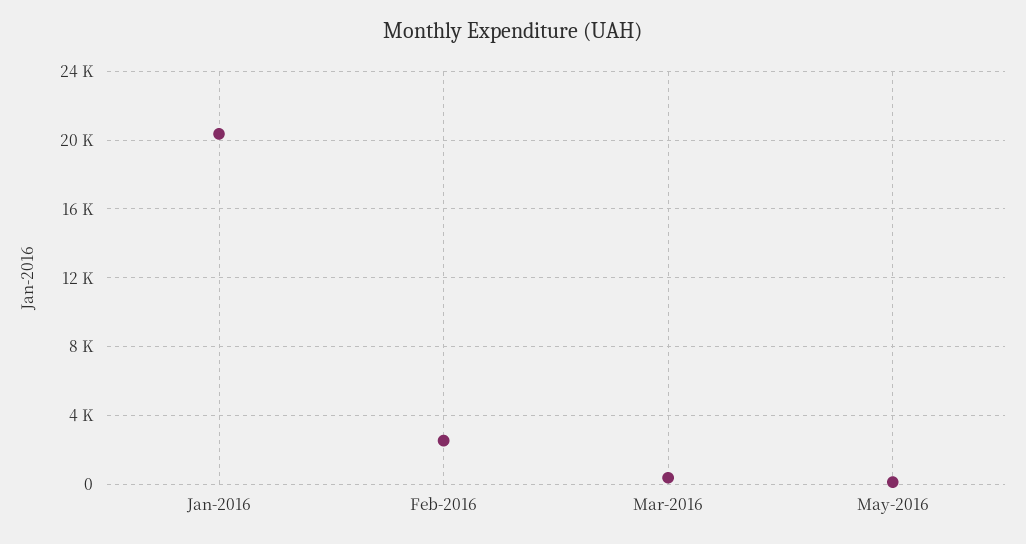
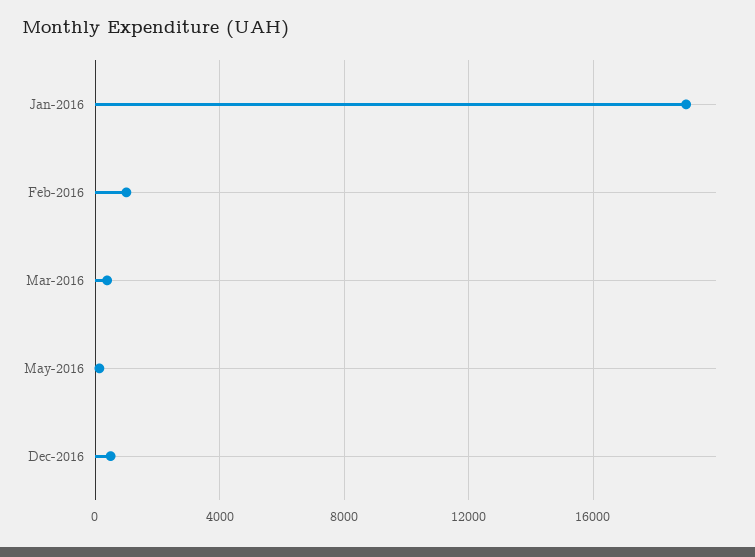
Jan-2016: 20500 -> 19000
Feb-2016: 2500 -> 1000
Dec-2016: none -> 500

